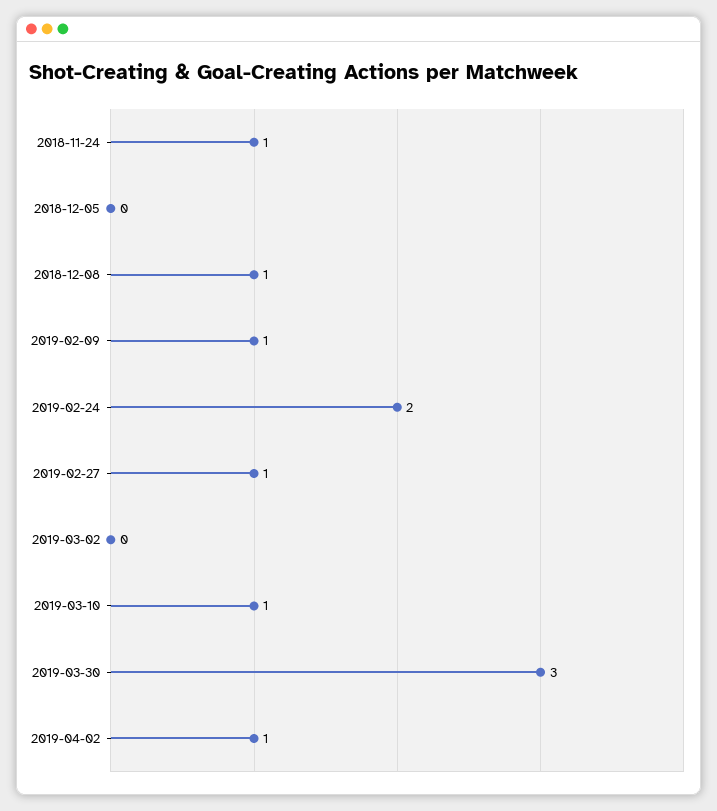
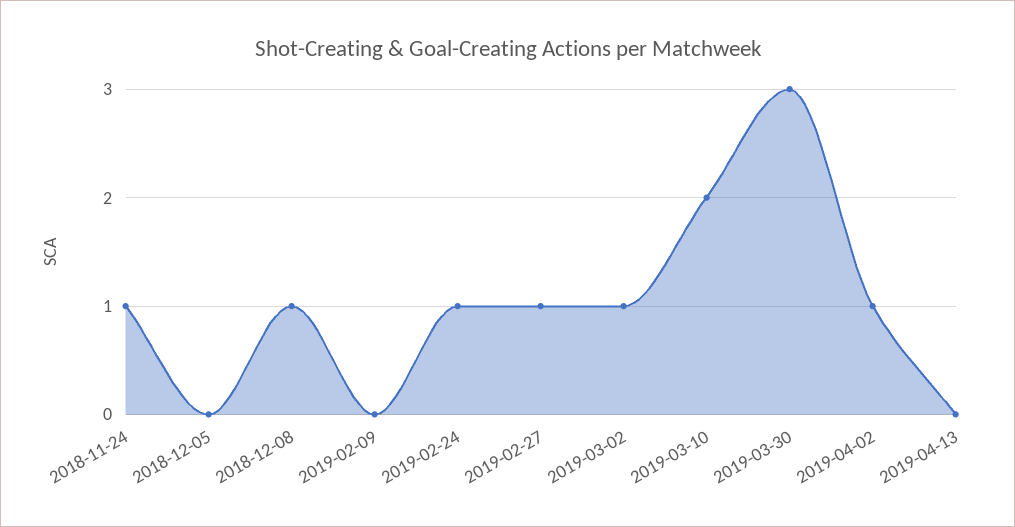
2019-02-09: 1 -> 0
2019-02-24: 2 -> 1
2019-03-02: 0 -> 1
2019-03-10: 1 -> 2
2019-04-13: none -> 0

